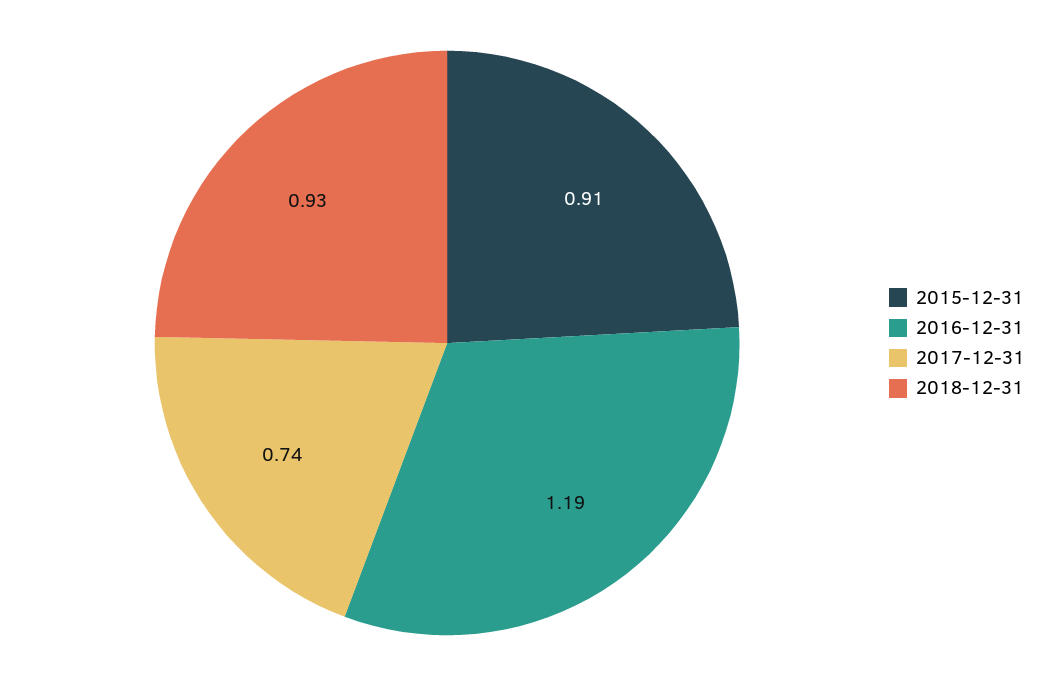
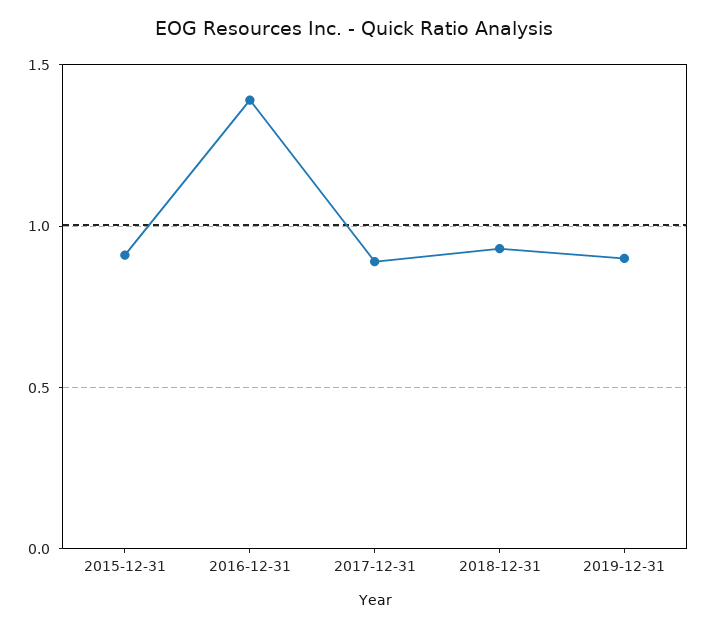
2016-12-31: 1.19 -> 1.4
2017-12-31: 0.74 -> 0.9
2019-12-31: none -> 0.9

